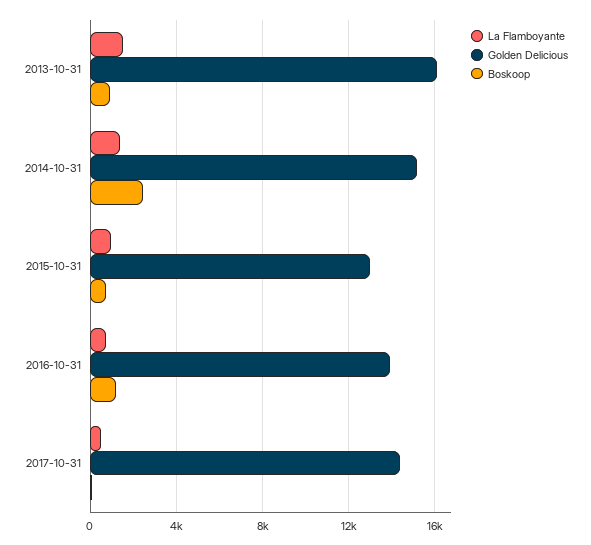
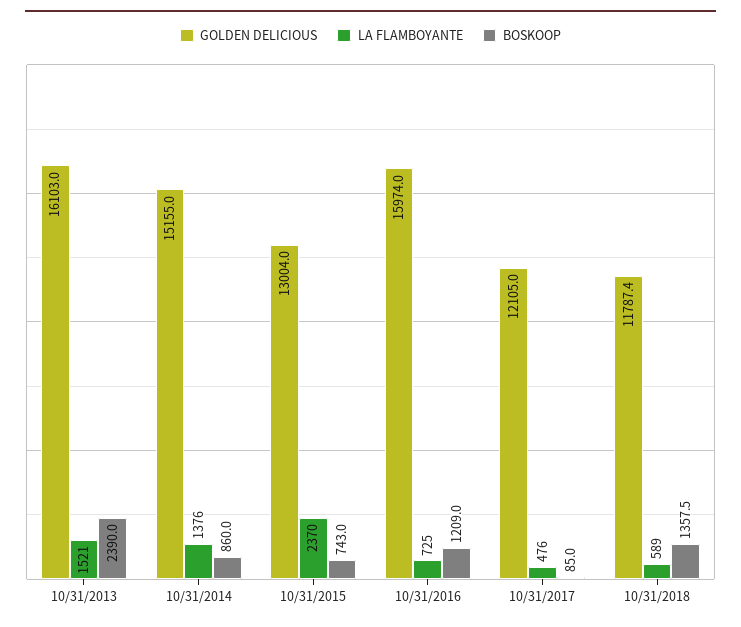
Boskoop, 2013-10-31: 1000 -> 2390
Boskoop, 2014-10-31: 2500 -> 860
La Flamboyante, 2015-10-31: 1000 -> 2370
Golden Delicious, 2016-10-31: 14000 -> 15974
Golden Delicious, 2017-10-31: 14500 -> 12105
Golden Delicious, 10/31/2018: none -> 11787.4
La Flamboyante, 10/31/2018: none -> 589
Boskoop, 10/31/2018: none -> 1357.5

